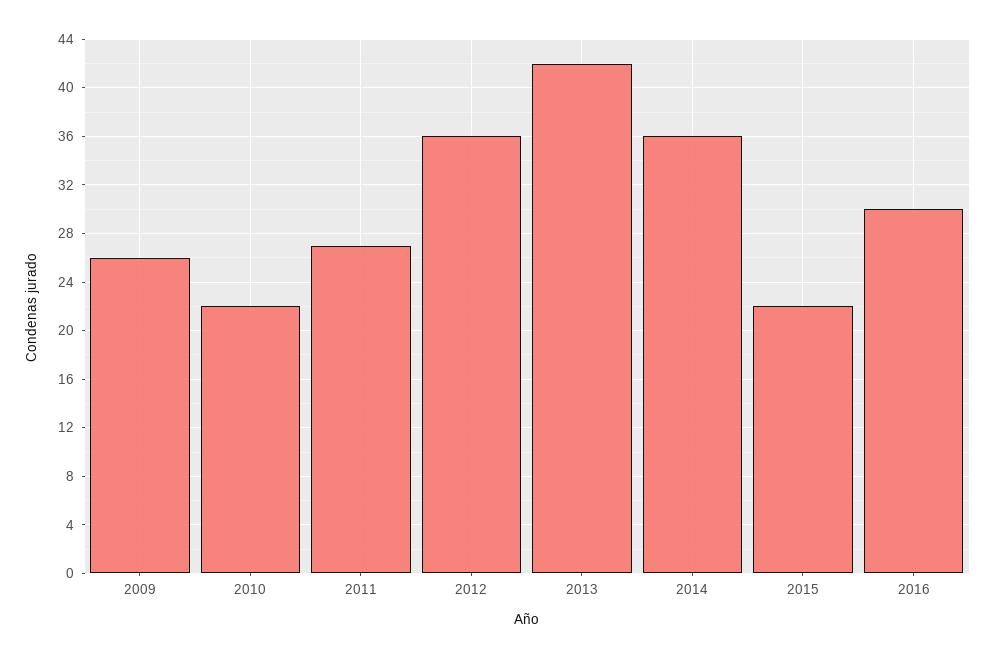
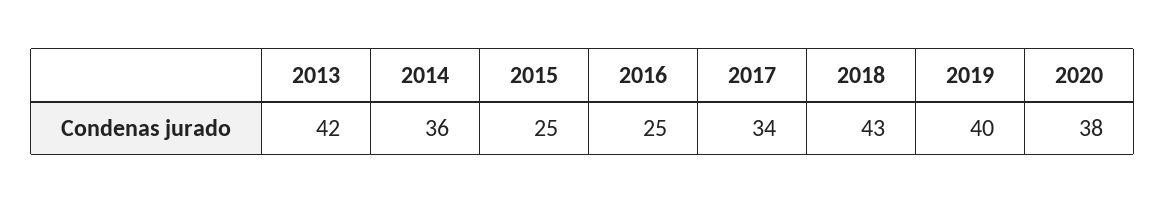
2009: 26 -> none
2010: 22 -> none
2011: 27 -> none
2012: 36 -> none
2015: 22 -> 25
2016: 30 -> 25
2017: none -> 34
2018: none -> 43
2019: none -> 40
2020: none -> 38

